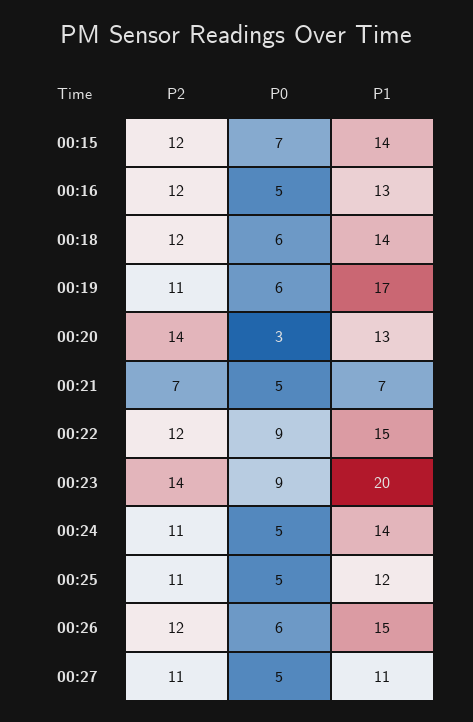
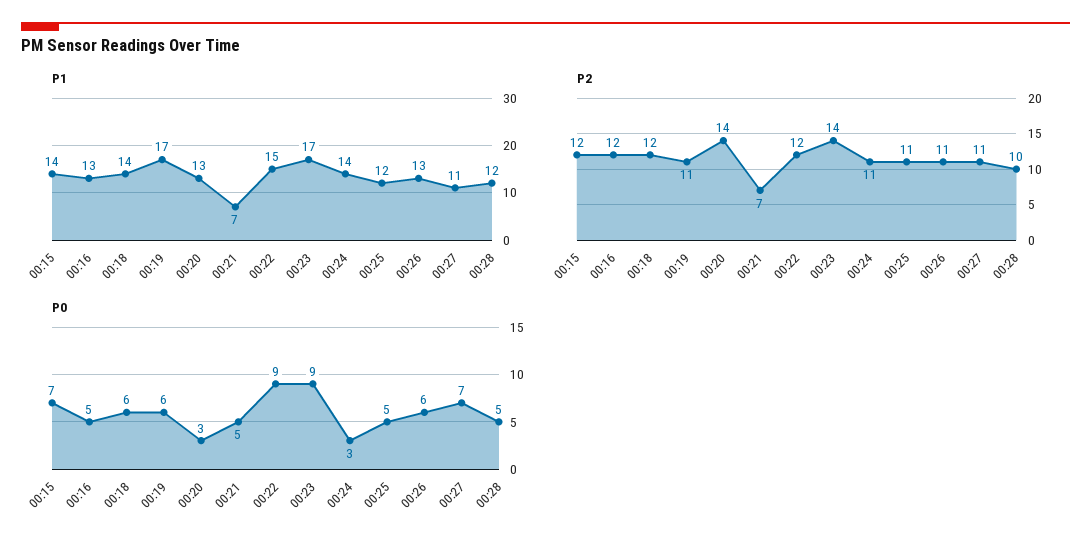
P1, 00:23: 20 -> 17
P0, 00:24: 5 -> 3
P2, 00:26: 12 -> 11
P1, 00:26: 15 -> 13
P0, 00:27: 5 -> 7
P1, 00:28: none -> 12
P2, 00:28: none -> 10
P0, 00:28: none -> 5

